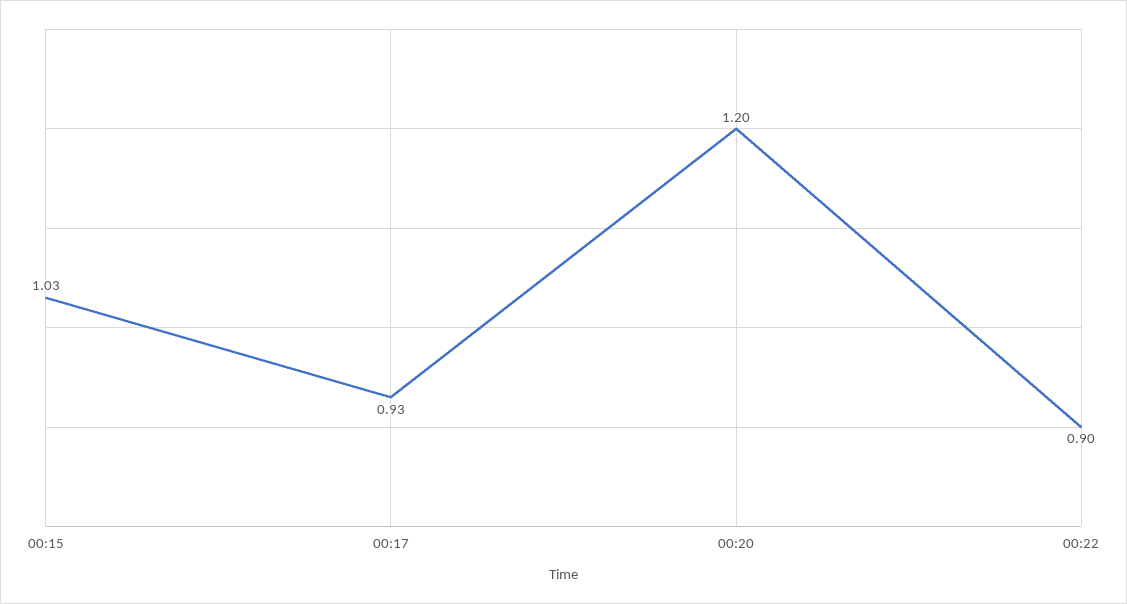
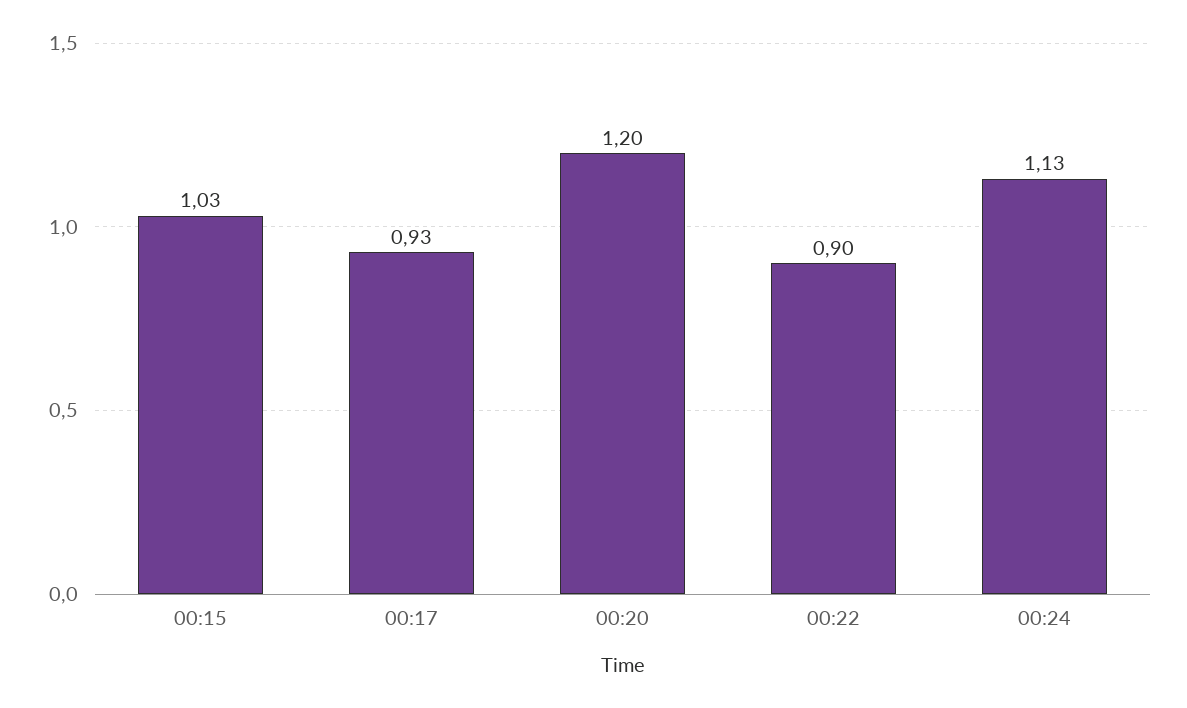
00:24: none -> 1.13

